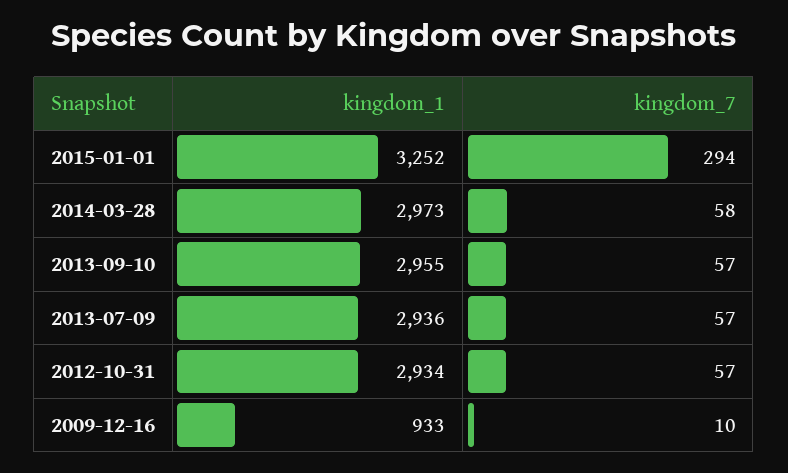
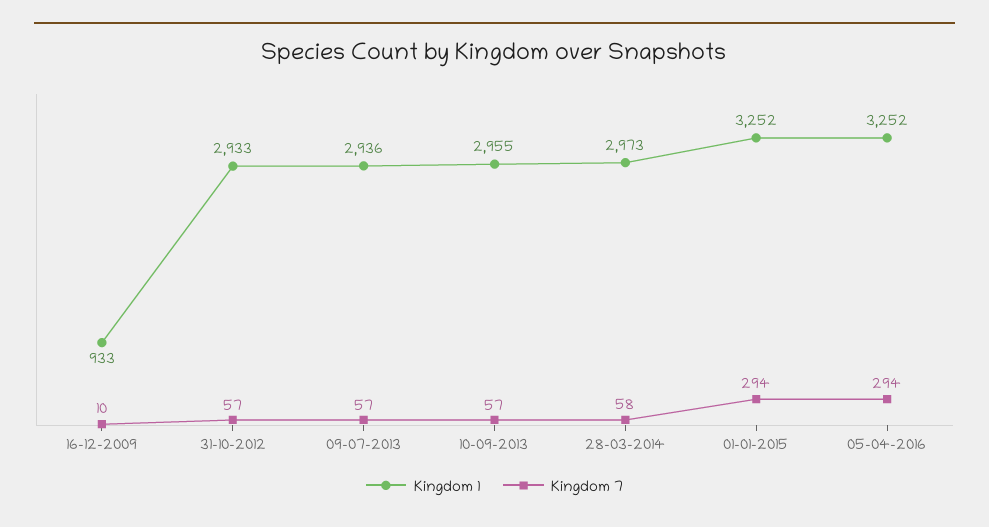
kingdom_1, 2012-10-31: 2934 -> 2933
kingdom_1, 05-04-2016: none -> 3252
kingdom_7, 05-04-2016: none -> 294

